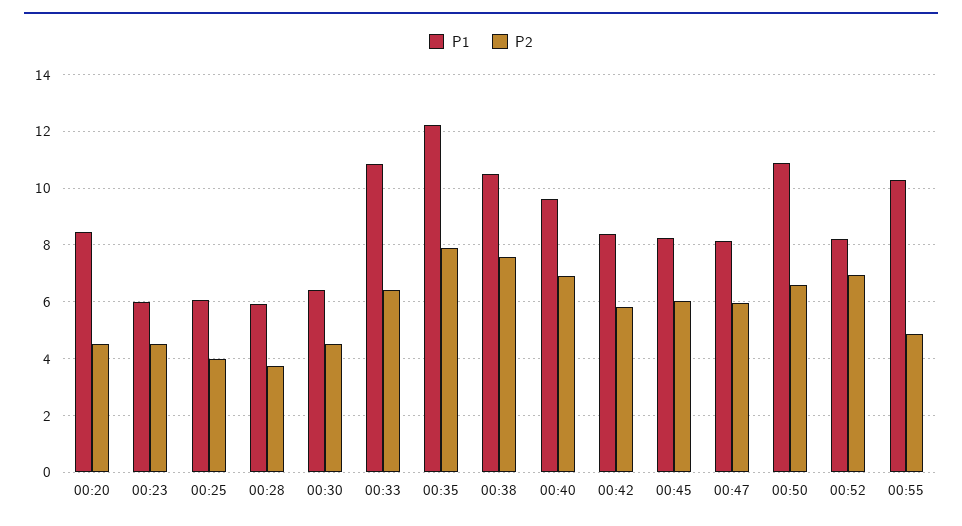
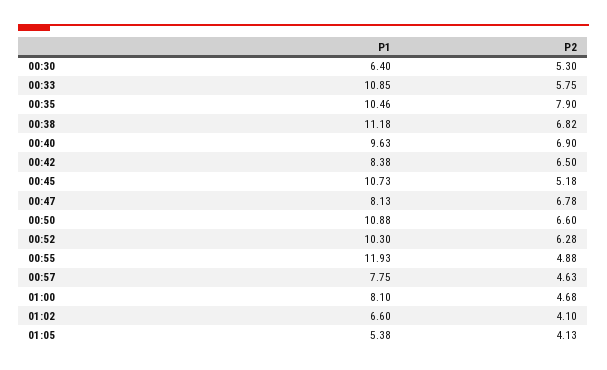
P1, 00:20: 8.5 -> none
P2, 00:20: 4.5 -> none
P1, 00:23: 6 -> none
P2, 00:23: 4.5 -> none
P1, 00:25: 6 -> none
P2, 00:25: 4 -> none
P1, 00:28: 6 -> none
P2, 00:28: 3.75 -> none
P2, 00:30: 4.5 -> 5.3
P2, 00:33: 6.5 -> 5.75
P1, 00:35: 12.25 -> 10.46
P1, 00:38: 10.5 -> 11.18
P2, 00:38: 7.5 -> 6.82
P2, 00:42: 5.75 -> 6.5
P1, 00:45: 8.25 -> 10.73
P2, 00:45: 6 -> 5.18
P2, 00:47: 6 -> 6.78
P1, 00:52: 8.25 -> 10.3
P2, 00:52: 7 -> 6.28
P1, 00:55: 10.25 -> 11.93
P1, 00:57: none -> 7.75
P2, 00:57: none -> 4.63
P1, 01:00: none -> 8.1
P2, 01:00: none -> 4.68
P1, 01:02: none -> 6.6
P2, 01:02: none -> 4.1
P1, 01:05: none -> 5.38
P2, 01:05: none -> 4.13

